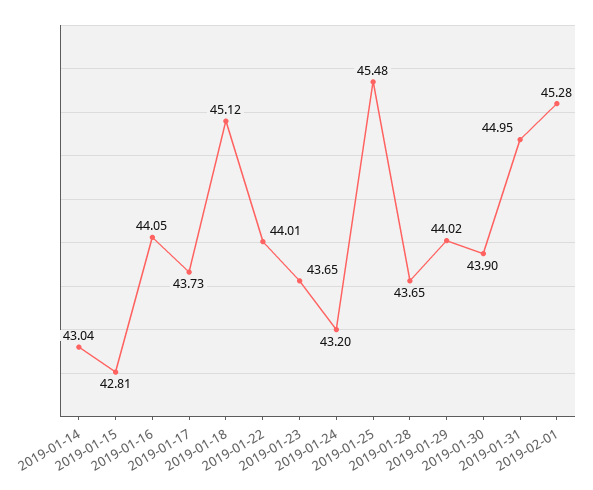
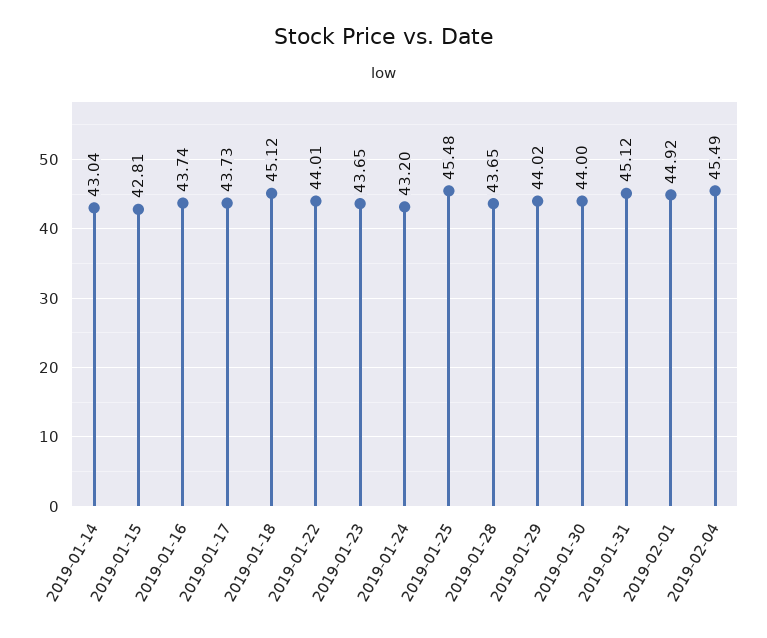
2019-01-16: 44.05 -> 43.74
2019-01-30: 43.9 -> 44
2019-01-31: 44.95 -> 45.12
2019-02-01: 45.28 -> 44.92
2019-02-04: none -> 45.49

